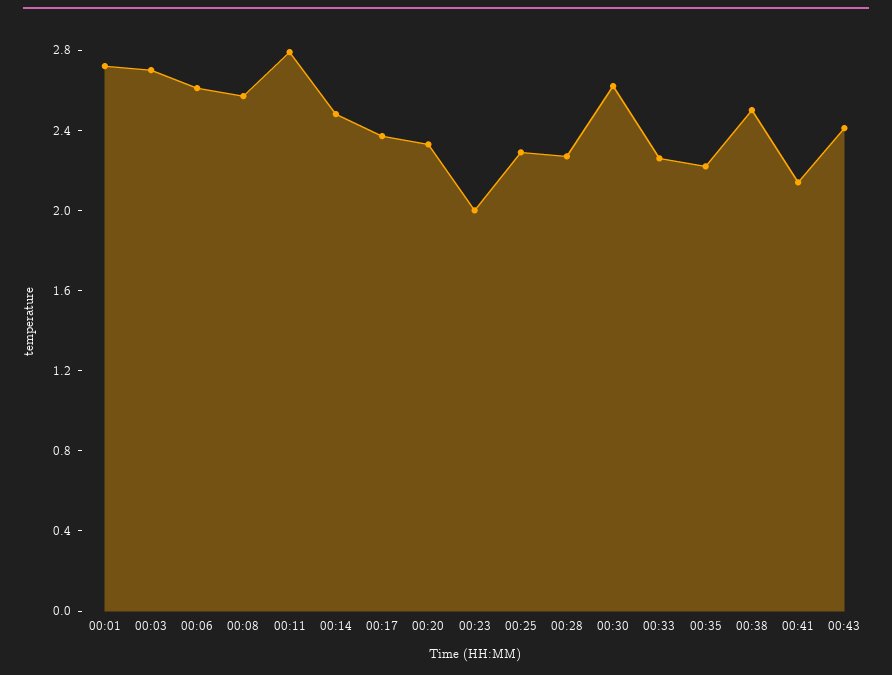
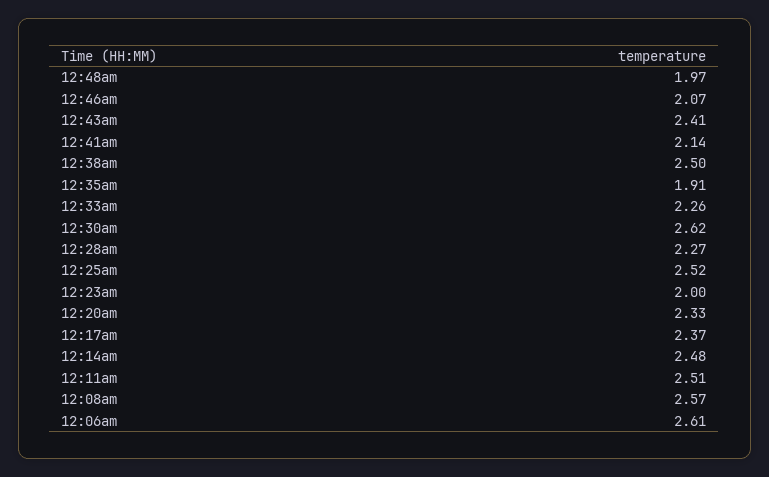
00:01: 2.7 -> none
00:03: 2.7 -> none
00:11: 2.8 -> 2.51
00:25: 2.3 -> 2.52
00:35: 2.2 -> 1.91
12:48am: none -> 1.97
12:46am: none -> 2.07

